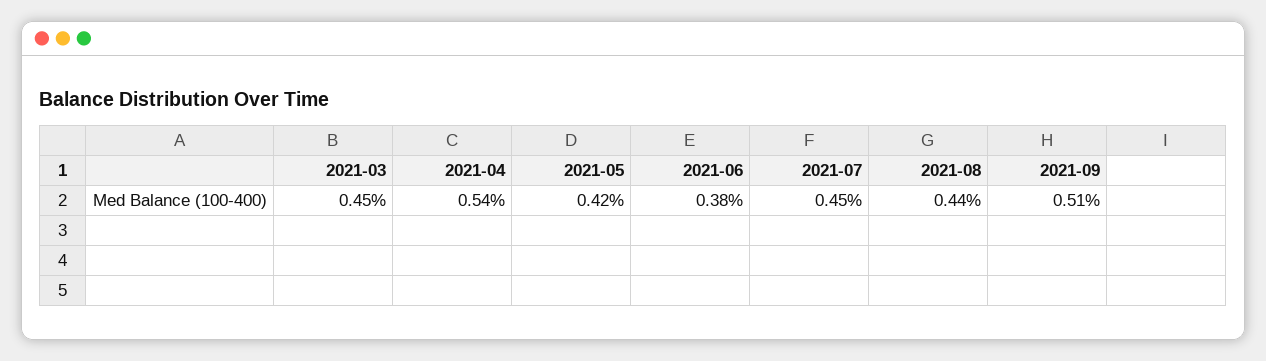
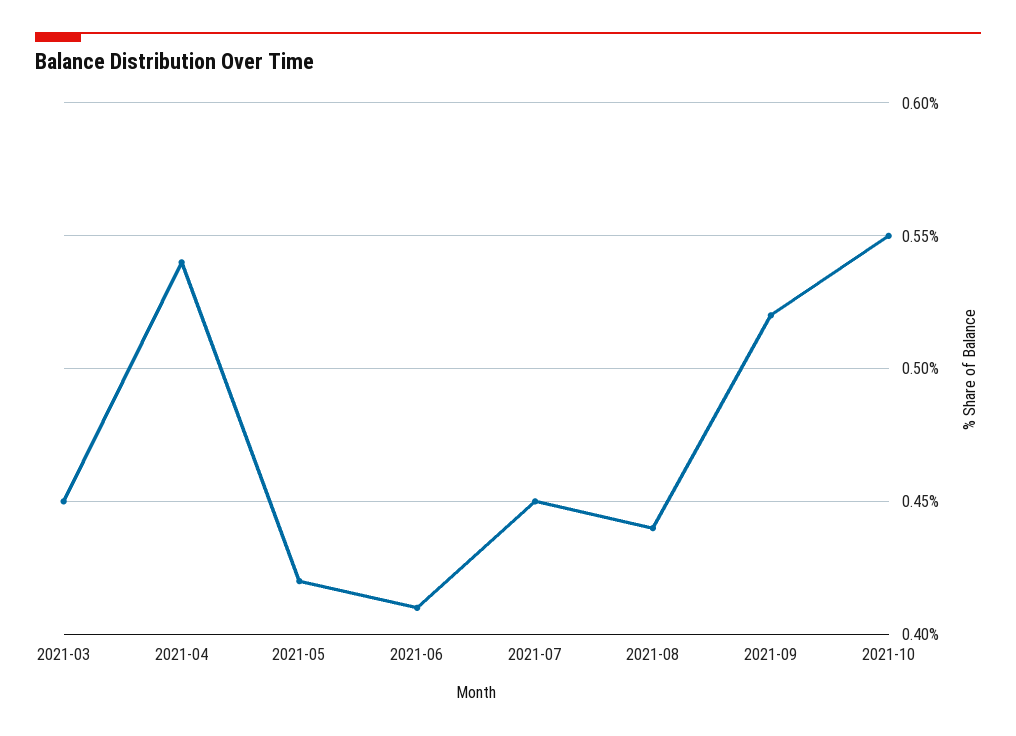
2021-06: 0.38 -> 0.41
2021-09: 0.51 -> 0.52
2021-10: none -> 0.55

